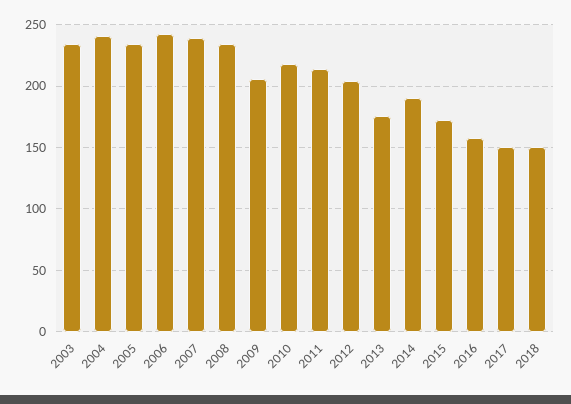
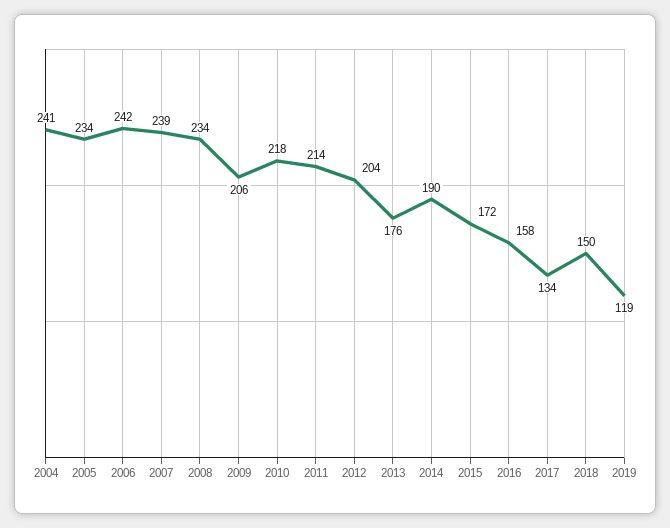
2003: 235 -> none
2017: 150 -> 134
2019: none -> 119

